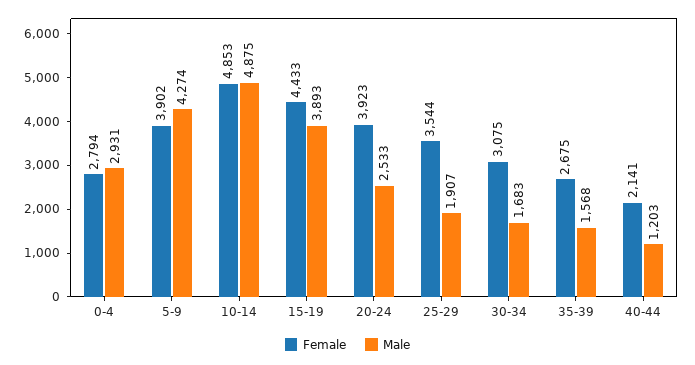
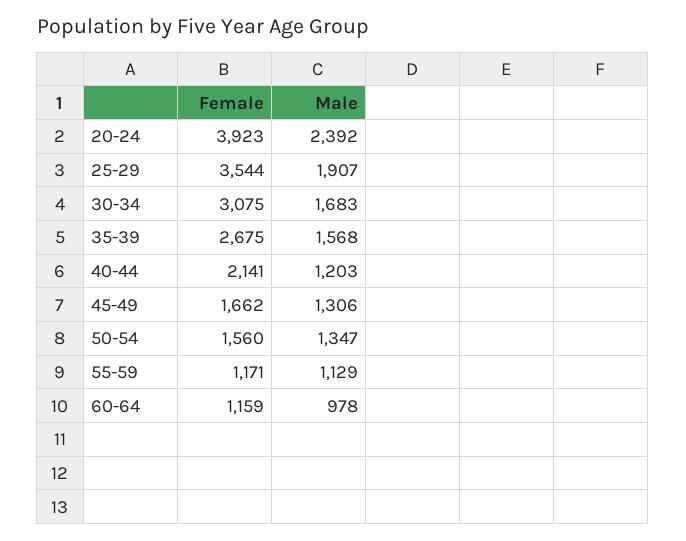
Female, 0-4: 2794 -> none
Male, 0-4: 2931 -> none
Female, 5-9: 3902 -> none
Male, 5-9: 4274 -> none
Female, 10-14: 4853 -> none
Male, 10-14: 4875 -> none
Female, 15-19: 4433 -> none
Male, 15-19: 3893 -> none
Male, 20-24: 2533 -> 2392
Female, 45-49: none -> 1662
Male, 45-49: none -> 1306
Female, 50-54: none -> 1560
Male, 50-54: none -> 1347
Female, 55-59: none -> 1171
Male, 55-59: none -> 1129
Female, 60-64: none -> 1159
Male, 60-64: none -> 978

